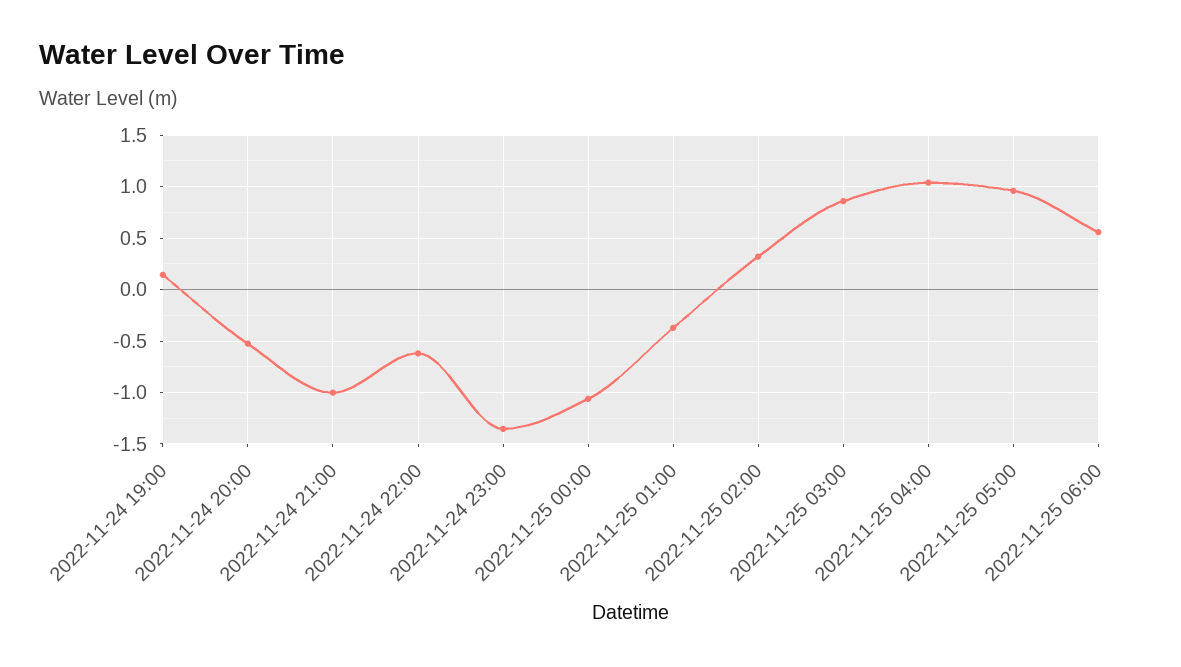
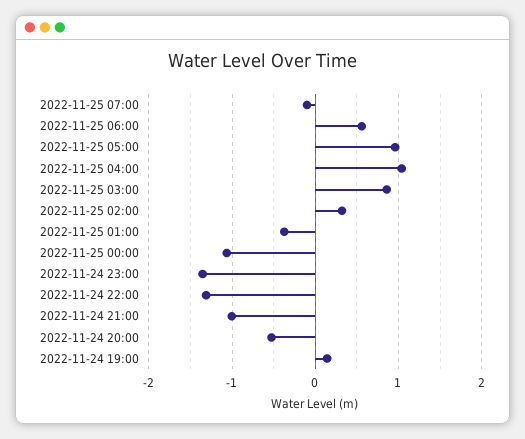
2022-11-24 22:00: -0.6 -> -1.3
2022-11-25 07:00: none -> -0.1

